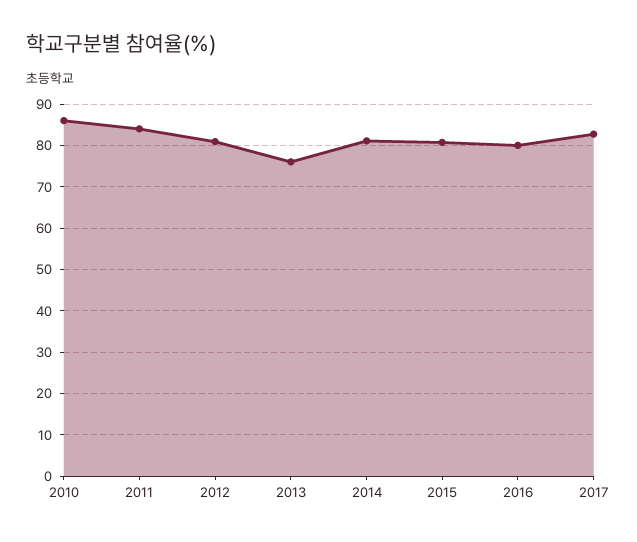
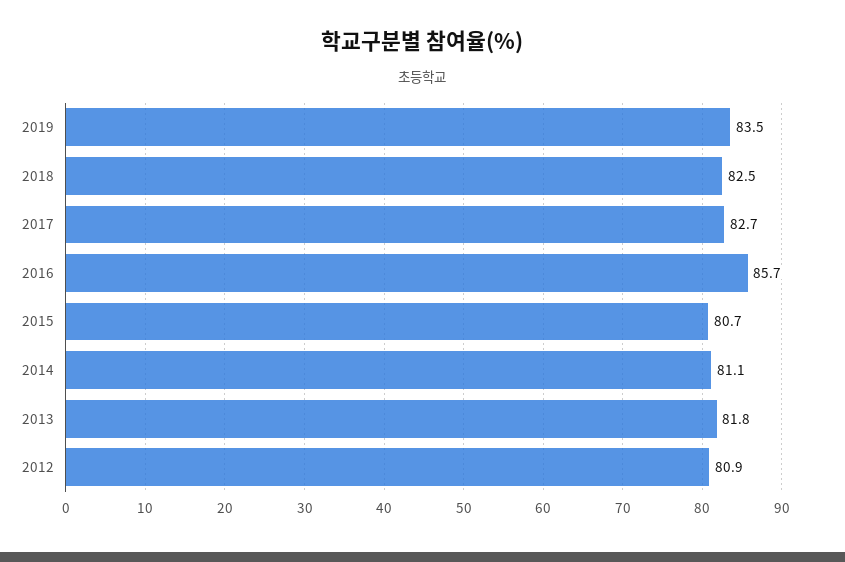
2010: 86 -> none
2011: 84 -> none
2013: 76 -> 81.8
2016: 80 -> 85.7
2019: none -> 83.5
2018: none -> 82.5

